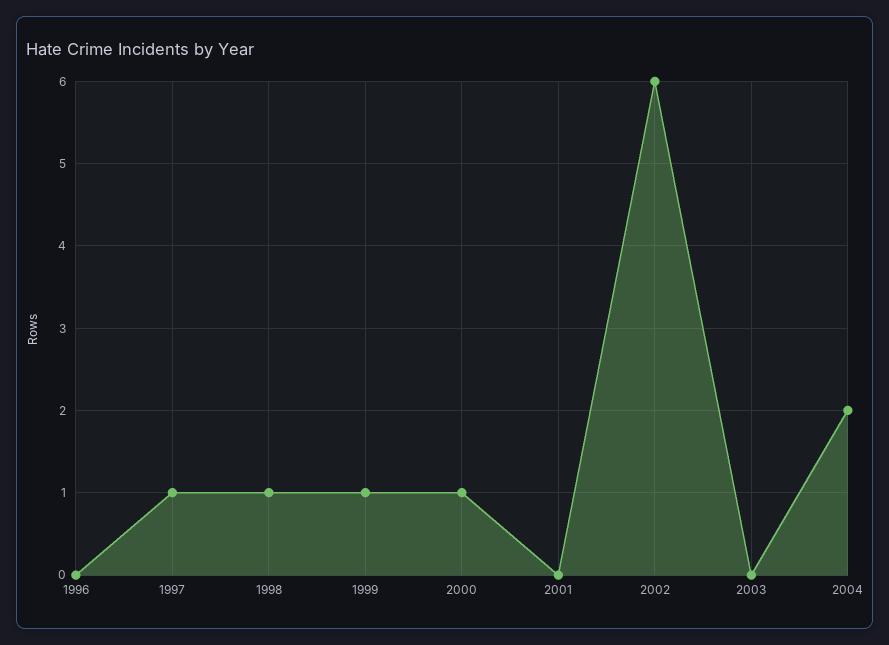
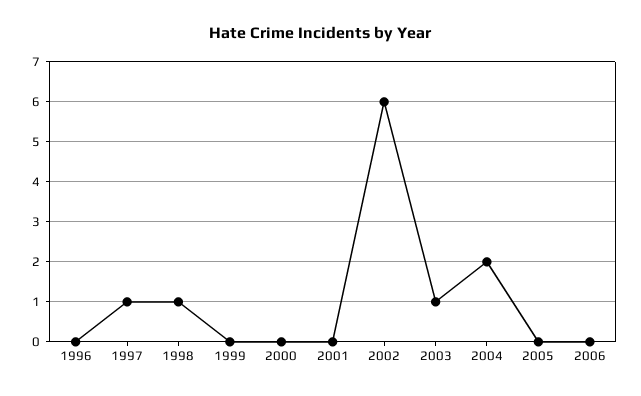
1999: 1 -> 0
2000: 1 -> 0
2003: 0 -> 1
2005: none -> 0
2006: none -> 0

